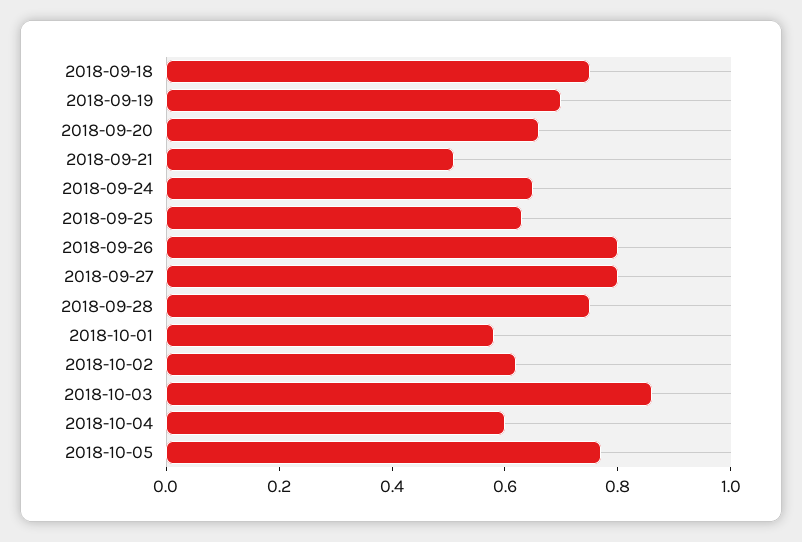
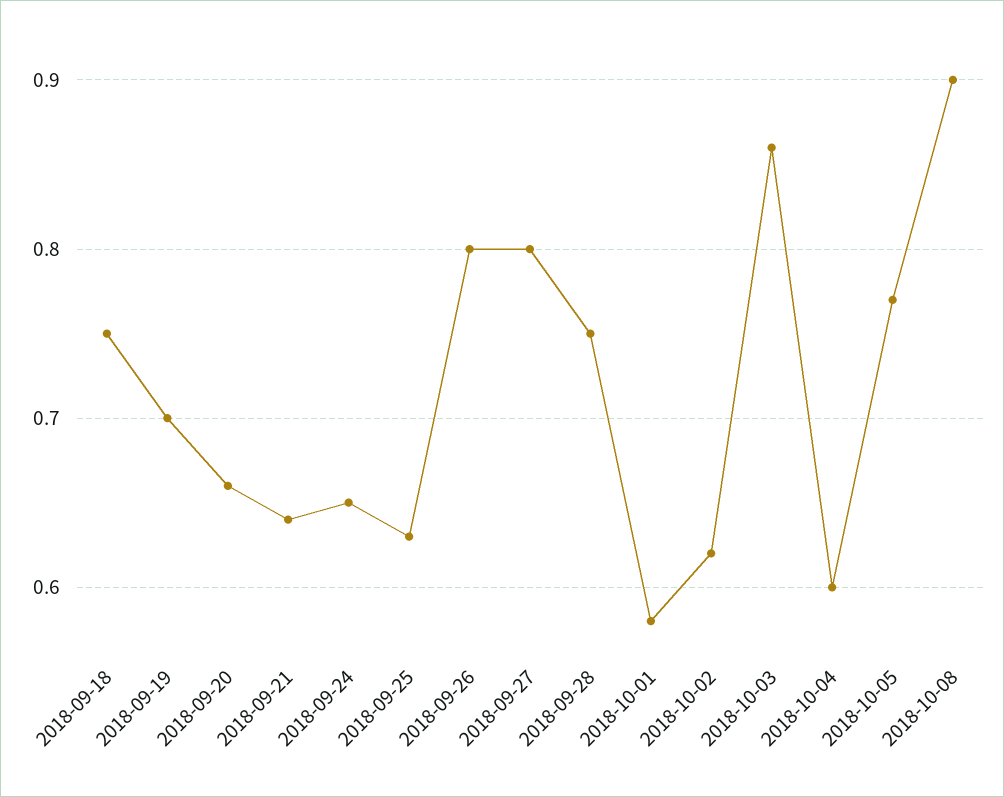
2018-09-21: 0.5 -> 0.64
2018-10-08: none -> 0.9

